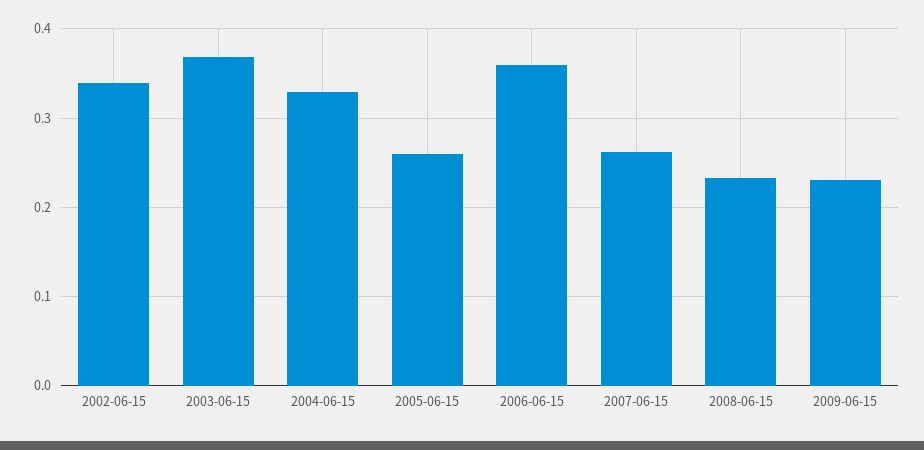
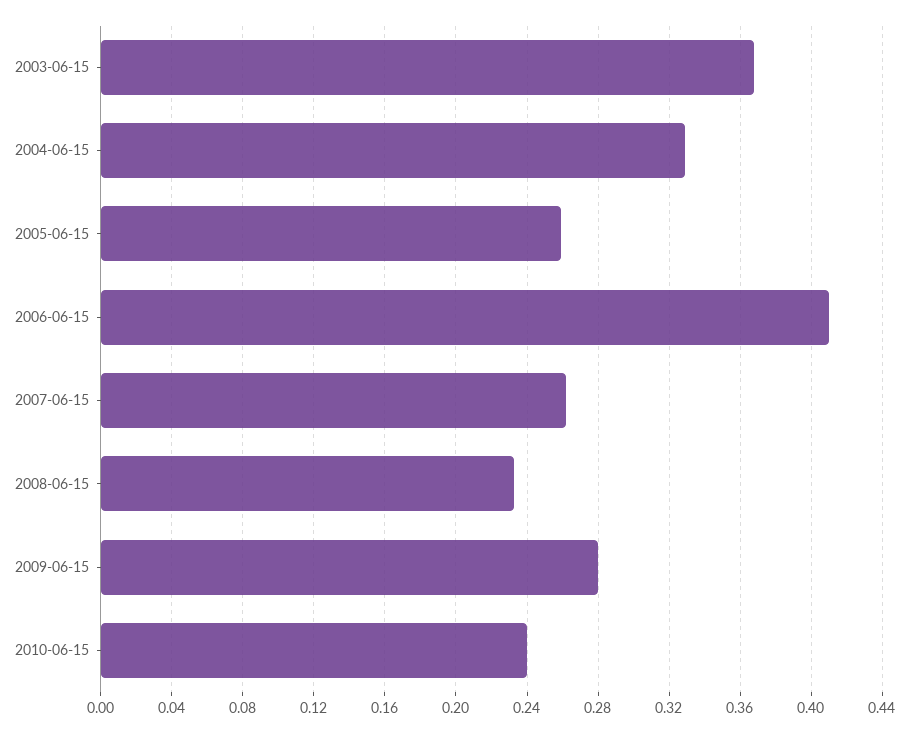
2002-06-15: 0.34 -> none
2006-06-15: 0.36 -> 0.41
2009-06-15: 0.23 -> 0.28
2010-06-15: none -> 0.24

